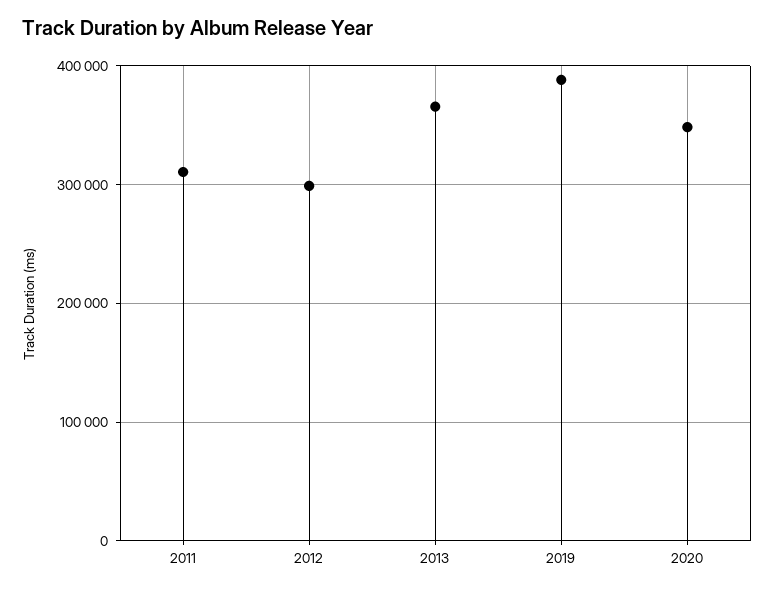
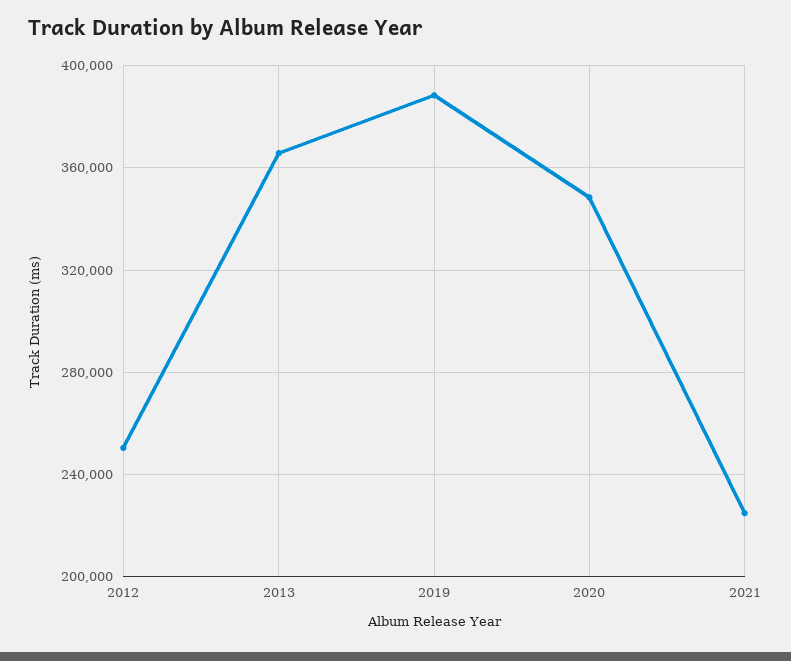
2011: 310000 -> none
2012: 300000 -> 250000
2021: none -> 225000

